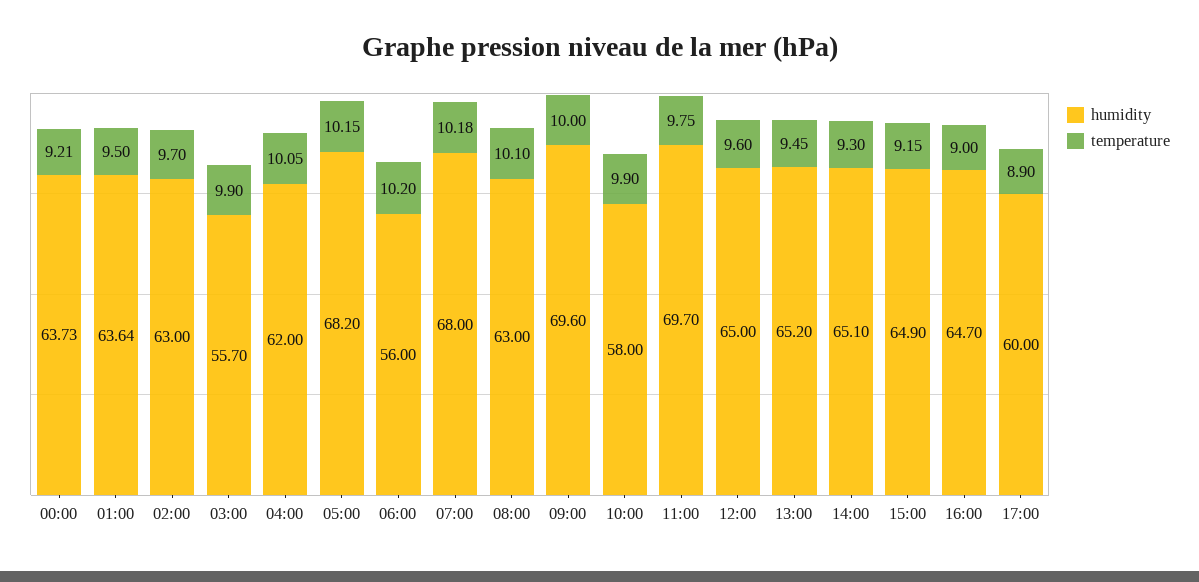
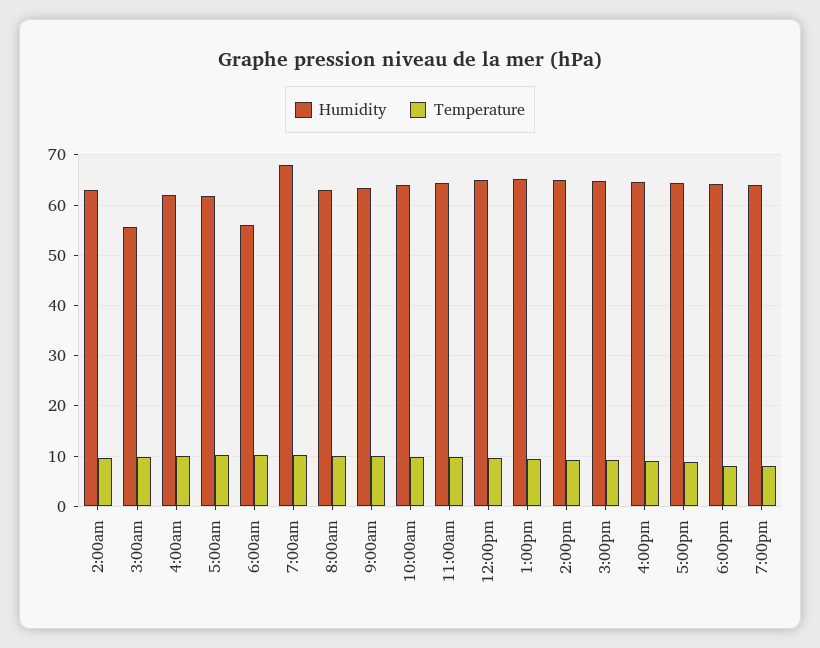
humidity, 00:00: 63.73 -> none
temperature, 00:00: 9.21 -> none
humidity, 01:00: 63.64 -> none
temperature, 01:00: 9.5 -> none
humidity, 05:00: 68.2 -> 62
humidity, 09:00: 69.6 -> 64
humidity, 10:00: 58 -> 64
humidity, 11:00: 69.7 -> 64
humidity, 17:00: 60 -> 64
humidity, 6:00pm: none -> 64
temperature, 6:00pm: none -> 8
humidity, 7:00pm: none -> 64
temperature, 7:00pm: none -> 8

